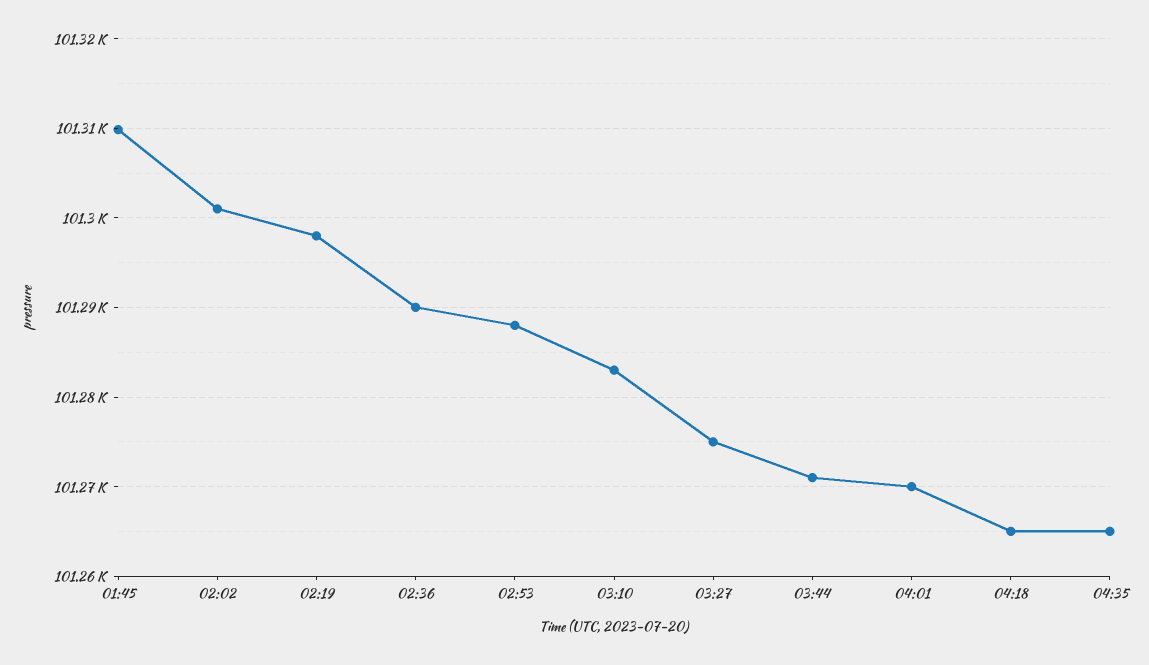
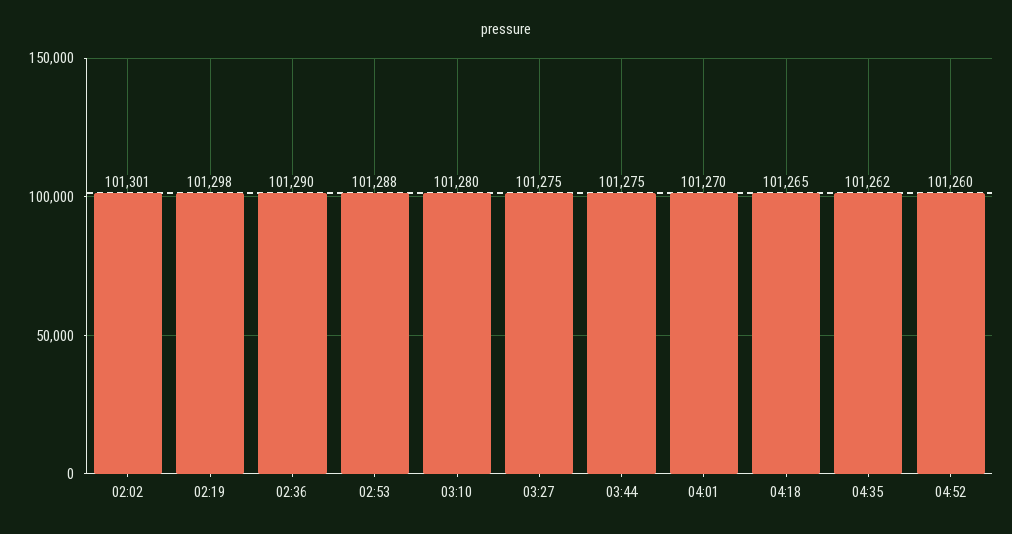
01:45: 101310 -> none
03:10: 101283 -> 101280
03:44: 101271 -> 101275
04:35: 101265 -> 101262
04:52: none -> 101260

